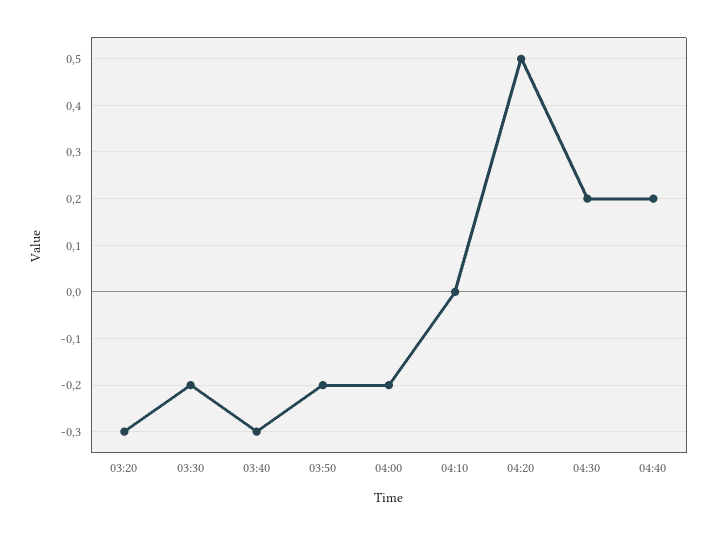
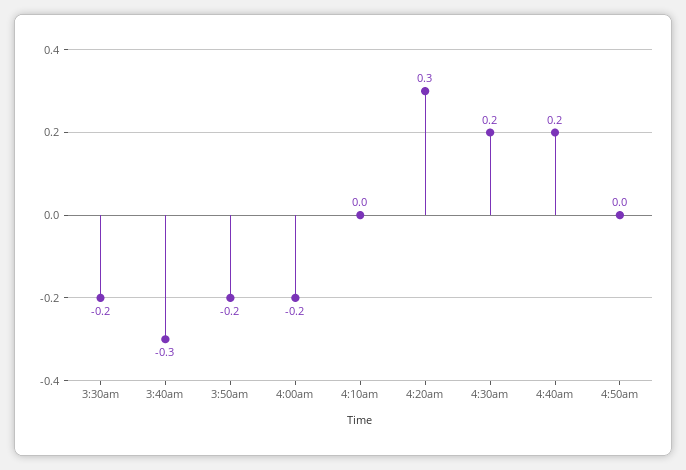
03:20: -0.3 -> none
04:20: 0.5 -> 0.3
4:50am: none -> 0

